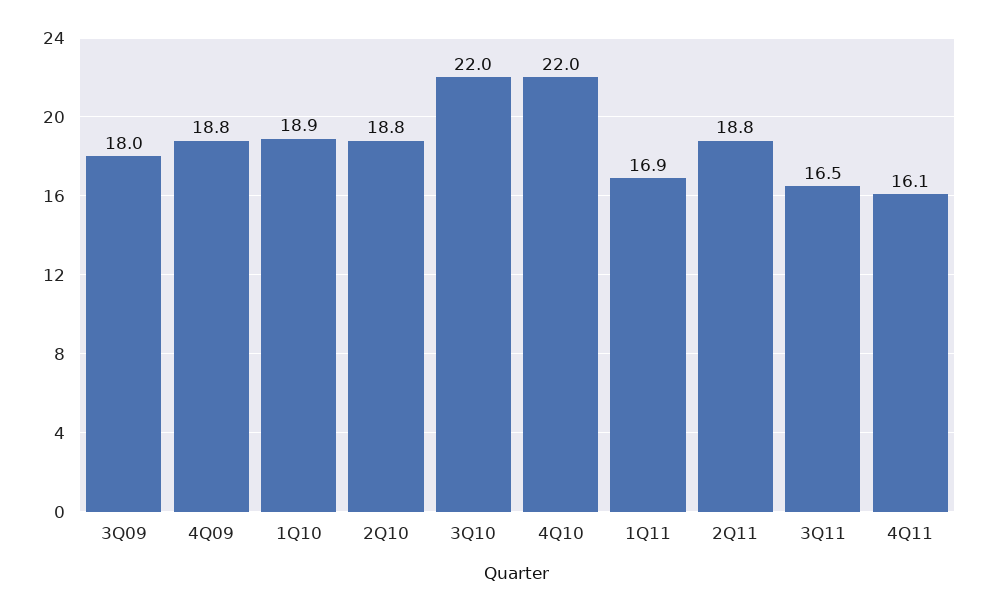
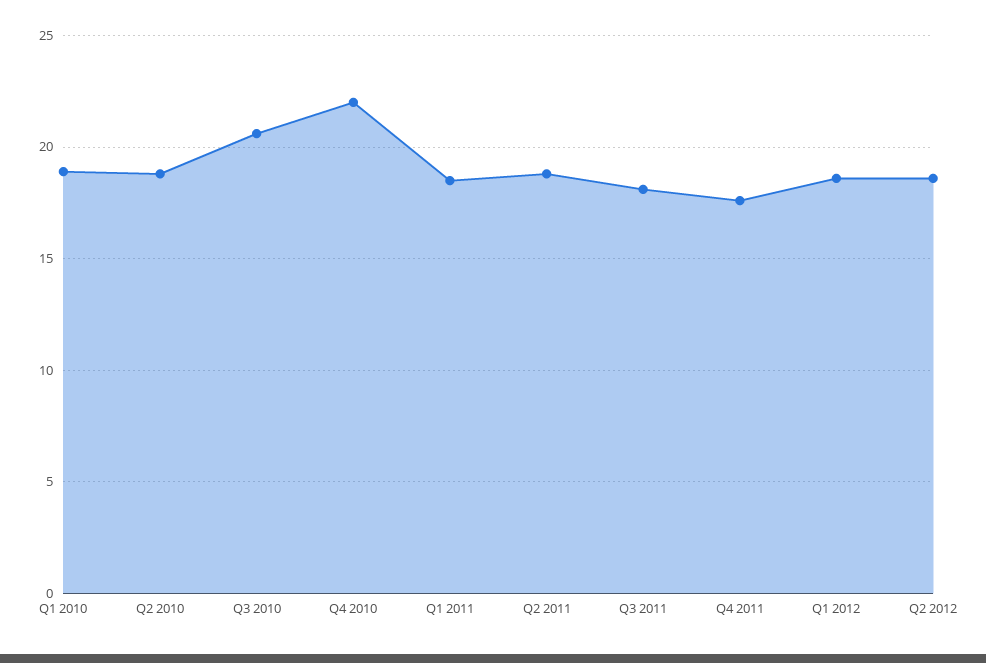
3Q09: 18 -> none
4Q09: 18.8 -> none
3Q10: 22 -> 20.5
1Q11: 16.9 -> 18.5
3Q11: 16.5 -> 18
4Q11: 16.1 -> 17.5
Q1 2012: none -> 18.5
Q2 2012: none -> 18.5

